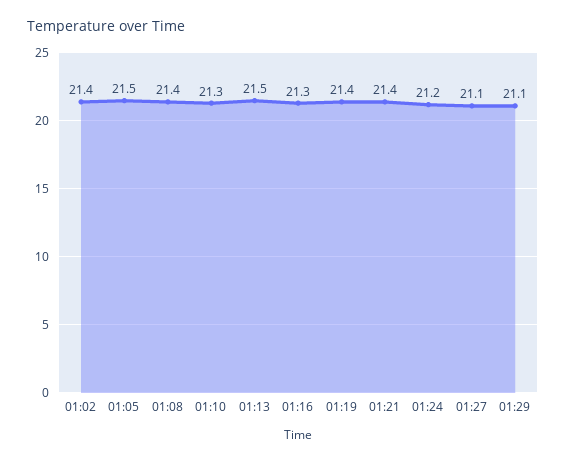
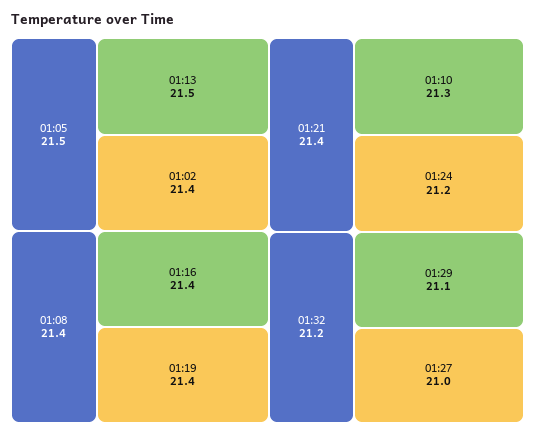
01:16: 21.3 -> 21.4
01:27: 21.1 -> 21
01:32: none -> 21.2

